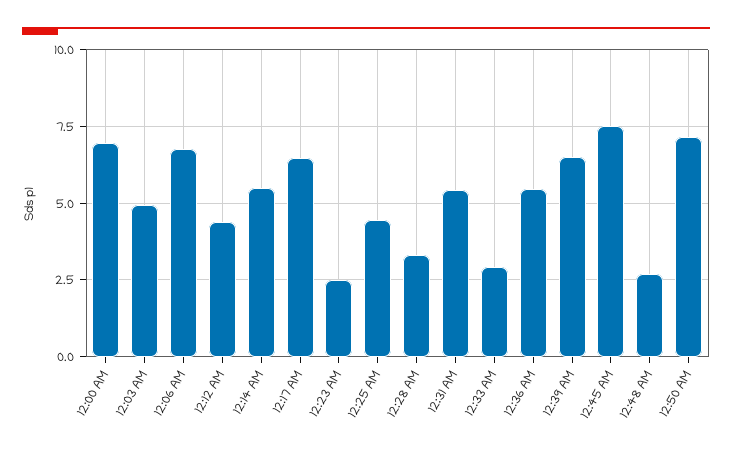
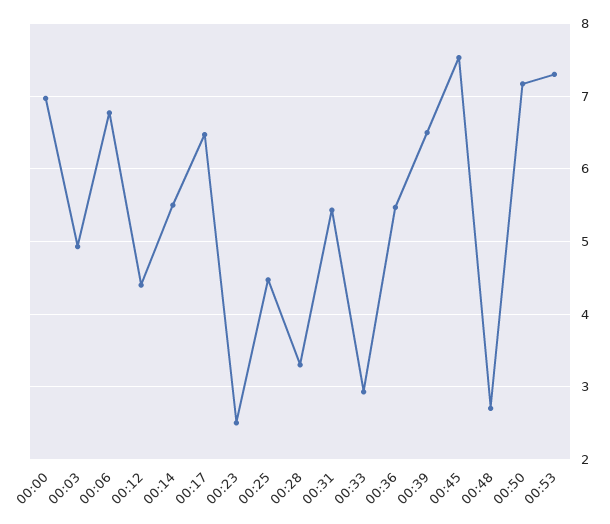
00:53: none -> 7.3

